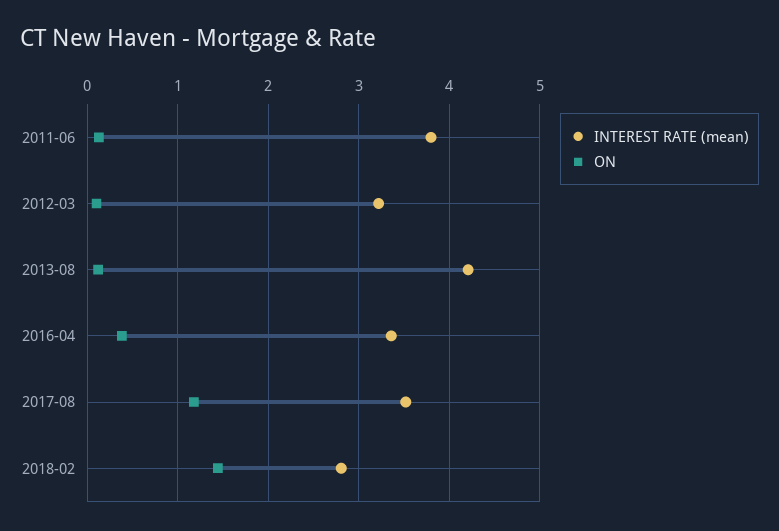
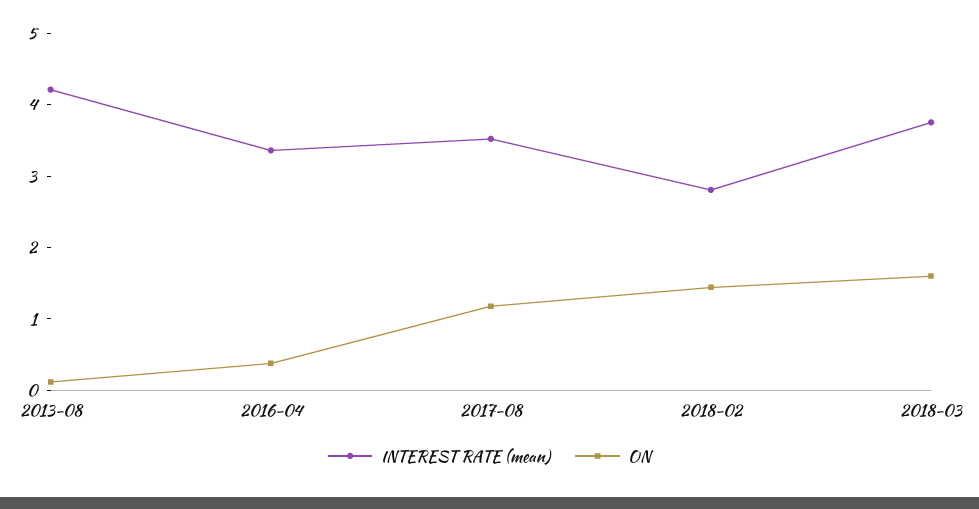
INTEREST RATE (mean), 2011-06: 3.8 -> none
ON, 2011-06: 0.1 -> none
INTEREST RATE (mean), 2012-03: 3.2 -> none
ON, 2012-03: 0.1 -> none
INTEREST RATE (mean), 2018-03: none -> 3.8
ON, 2018-03: none -> 1.6

